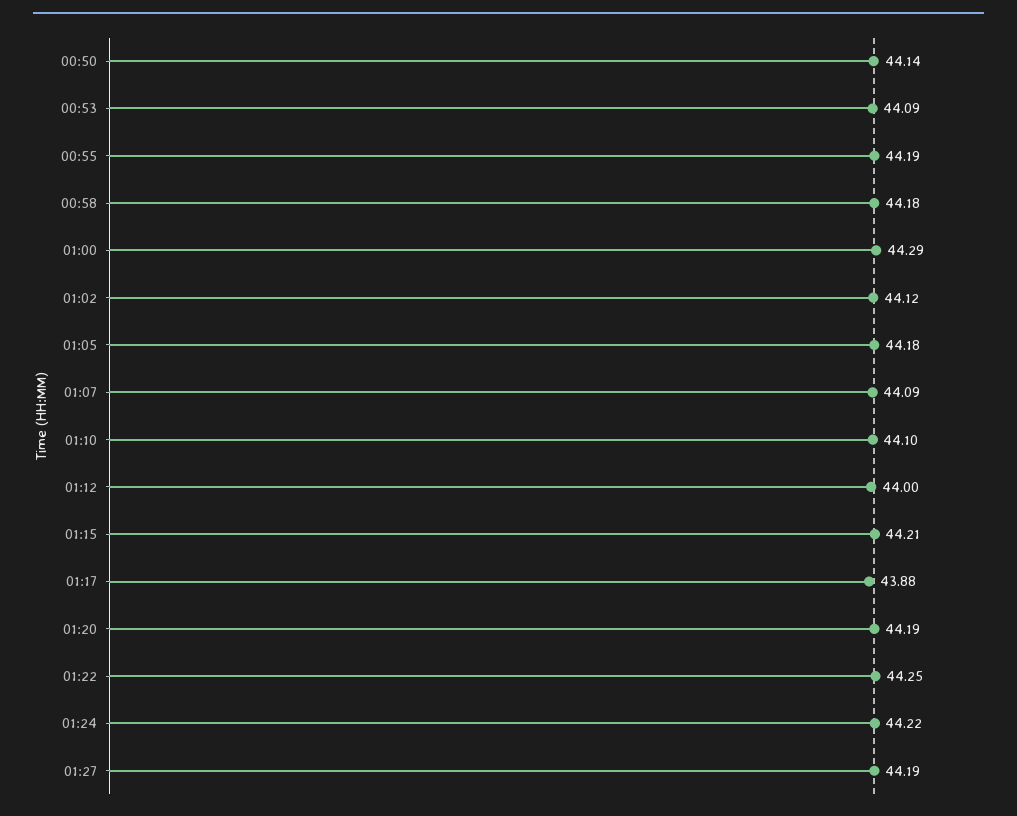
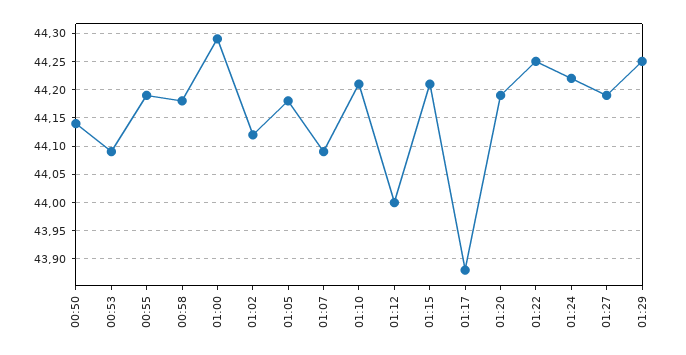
01:10: 44.1 -> 44.2
01:29: none -> 44.25

